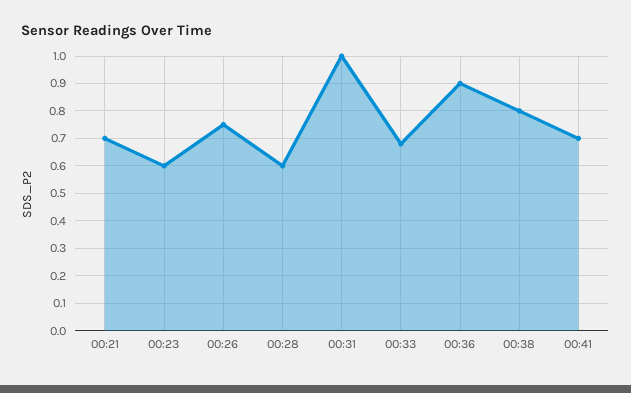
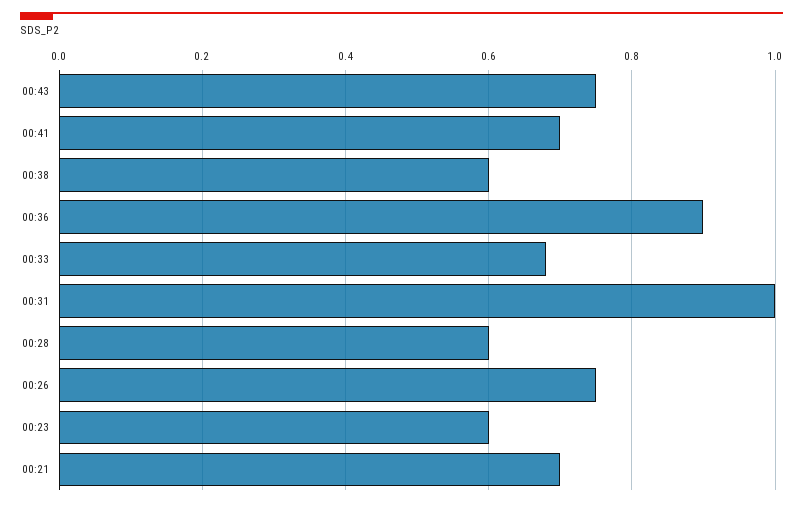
00:38: 0.8 -> 0.6
00:43: none -> 0.75

